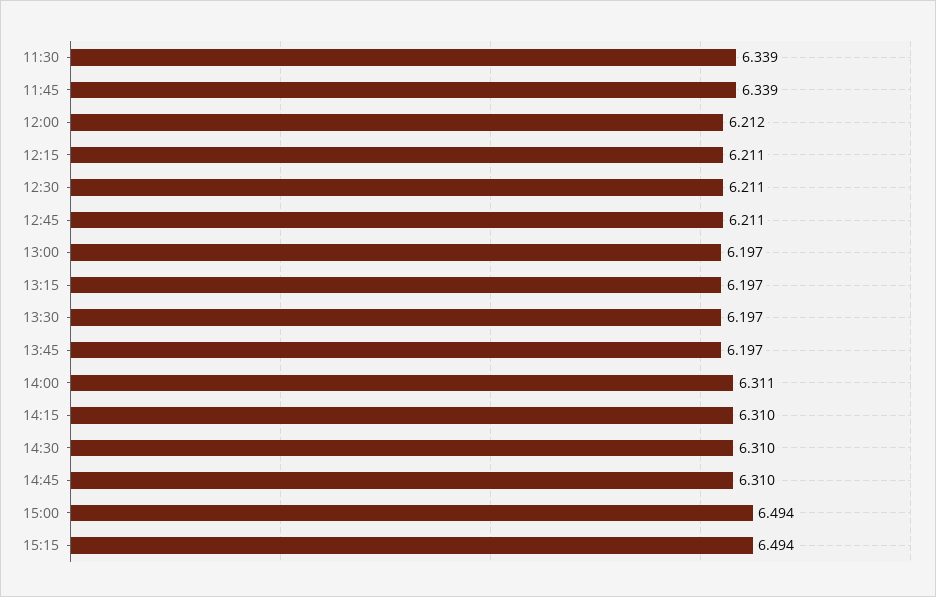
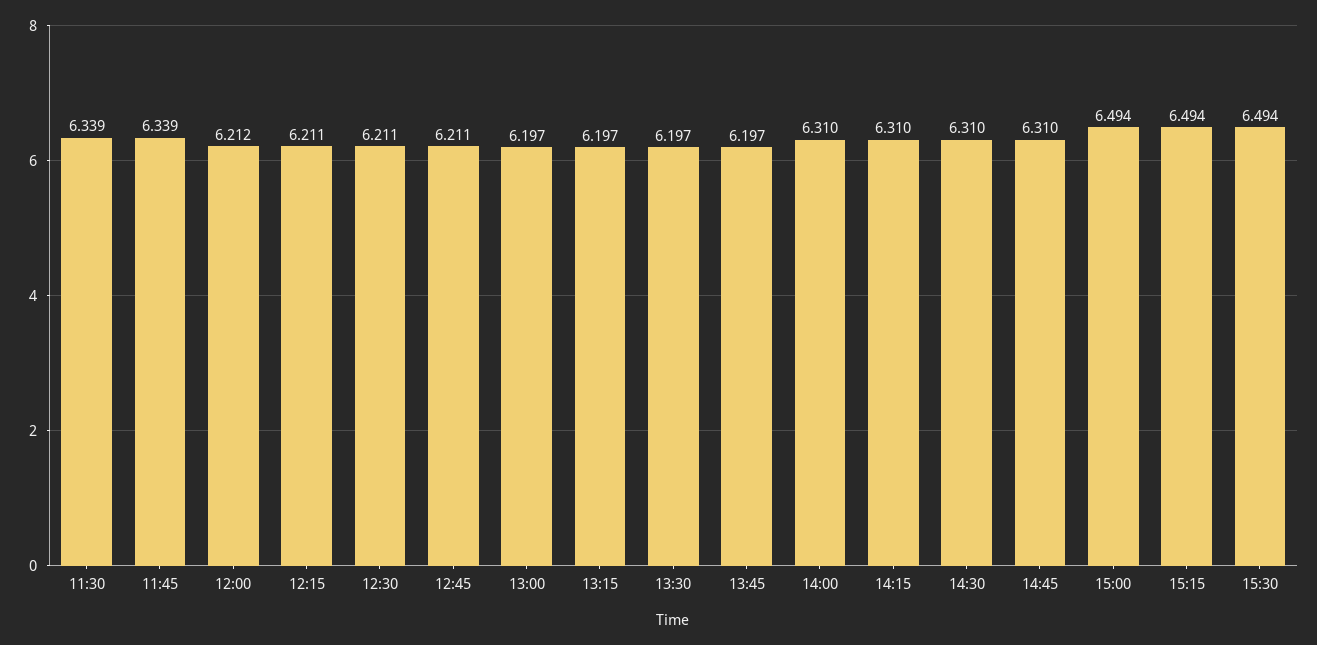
14:00: 6.311 -> 6.31
15:30: none -> 6.494

